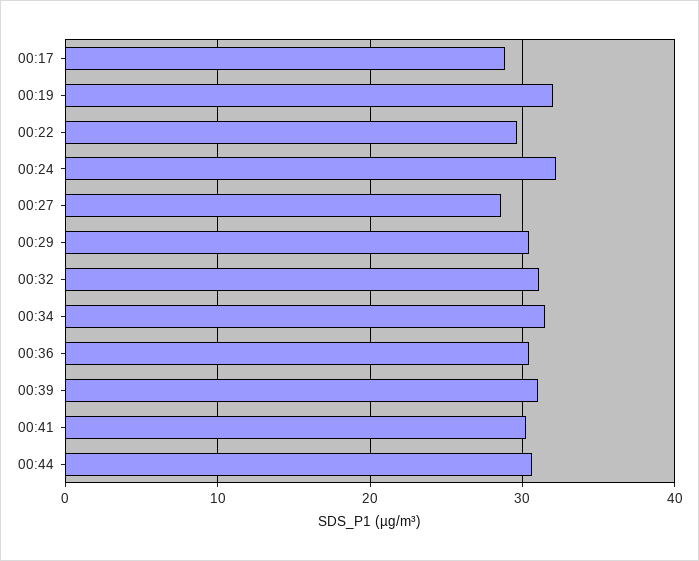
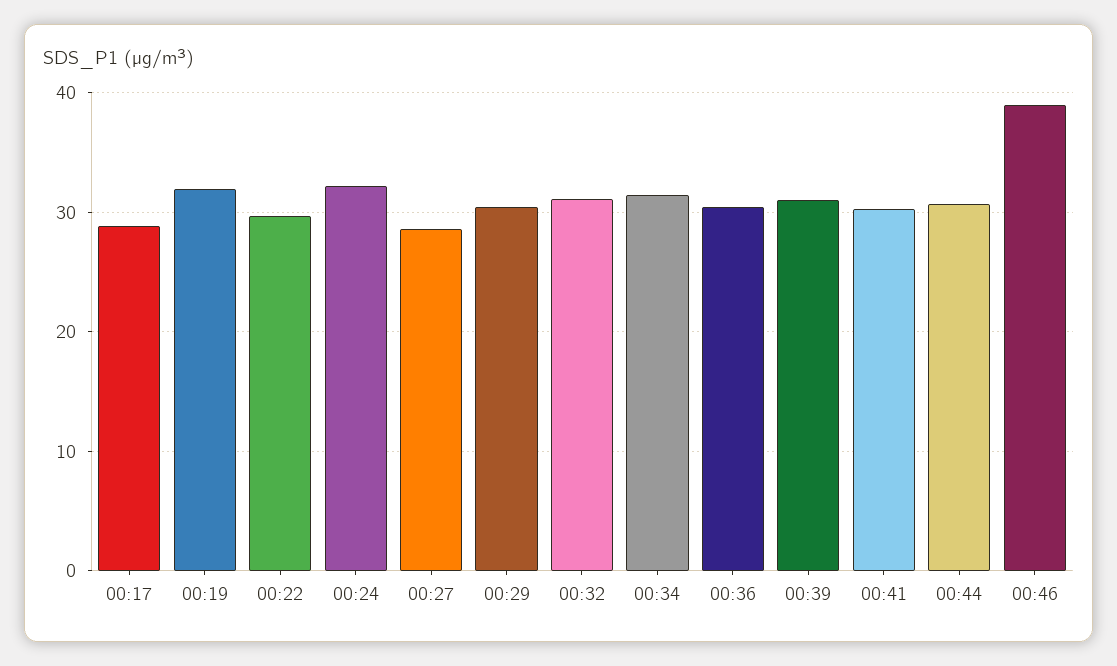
00:46: none -> 39

